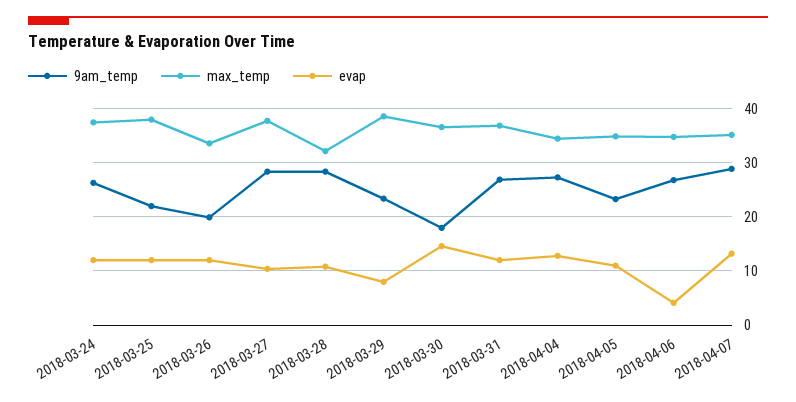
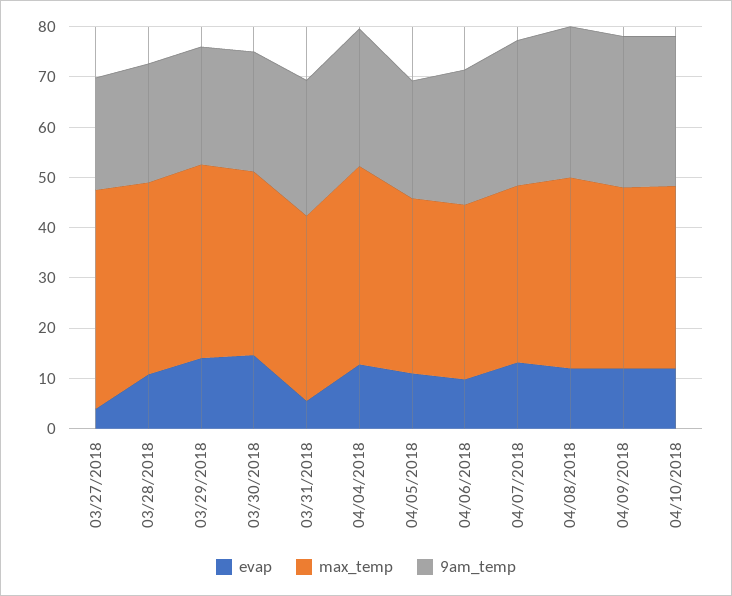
9am_temp, 2018-03-24: 26 -> none
max_temp, 2018-03-24: 38 -> none
evap, 2018-03-24: 12 -> none
9am_temp, 2018-03-25: 22 -> none
max_temp, 2018-03-25: 38 -> none
evap, 2018-03-25: 12 -> none
9am_temp, 2018-03-26: 20 -> none
max_temp, 2018-03-26: 34 -> none
evap, 2018-03-26: 12 -> none
9am_temp, 2018-03-27: 28 -> 22
max_temp, 2018-03-27: 38 -> 44
evap, 2018-03-27: 10 -> 4
9am_temp, 2018-03-28: 28 -> 24
max_temp, 2018-03-28: 32 -> 38
evap, 2018-03-29: 8 -> 14
9am_temp, 2018-03-30: 18 -> 24
evap, 2018-03-31: 12 -> 6
max_temp, 2018-04-04: 34 -> 40
evap, 2018-04-06: 4 -> 10
evap, 04/08/2018: none -> 12
max_temp, 04/08/2018: none -> 38
9am_temp, 04/08/2018: none -> 30
evap, 04/09/2018: none -> 12
max_temp, 04/09/2018: none -> 36
9am_temp, 04/09/2018: none -> 30
evap, 04/10/2018: none -> 12
max_temp, 04/10/2018: none -> 36
9am_temp, 04/10/2018: none -> 30

